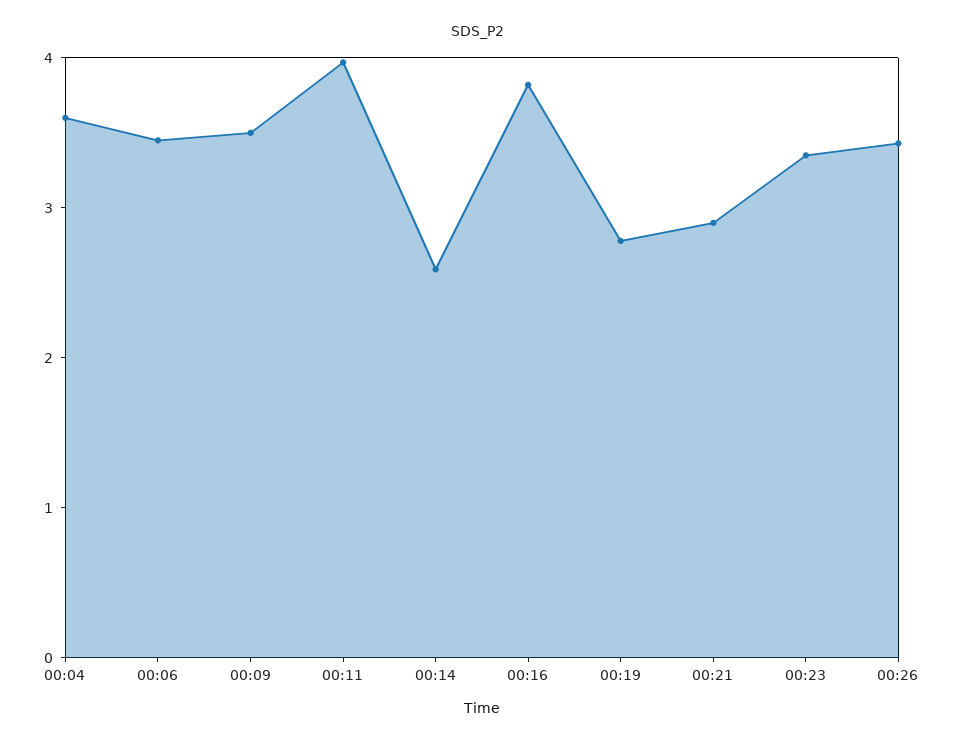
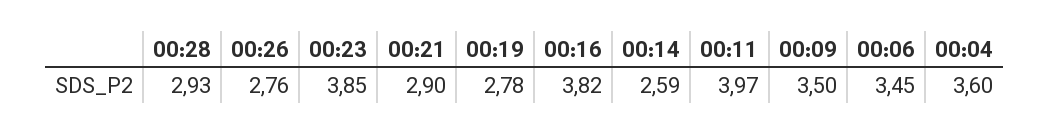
00:23: 3.4 -> 3.85
00:26: 3.4 -> 2.76
00:28: none -> 2.93

